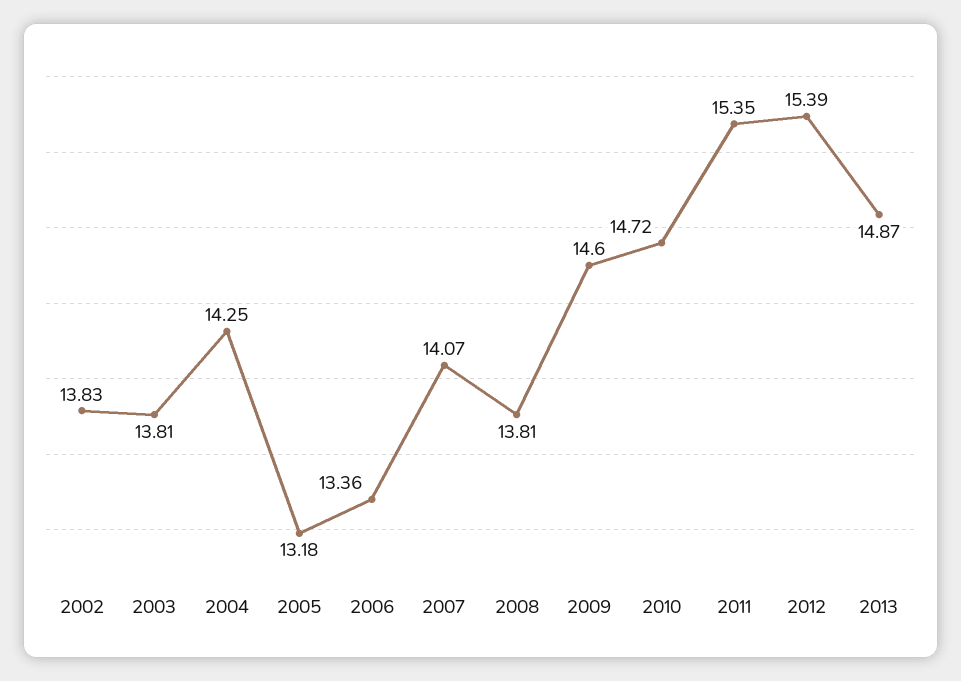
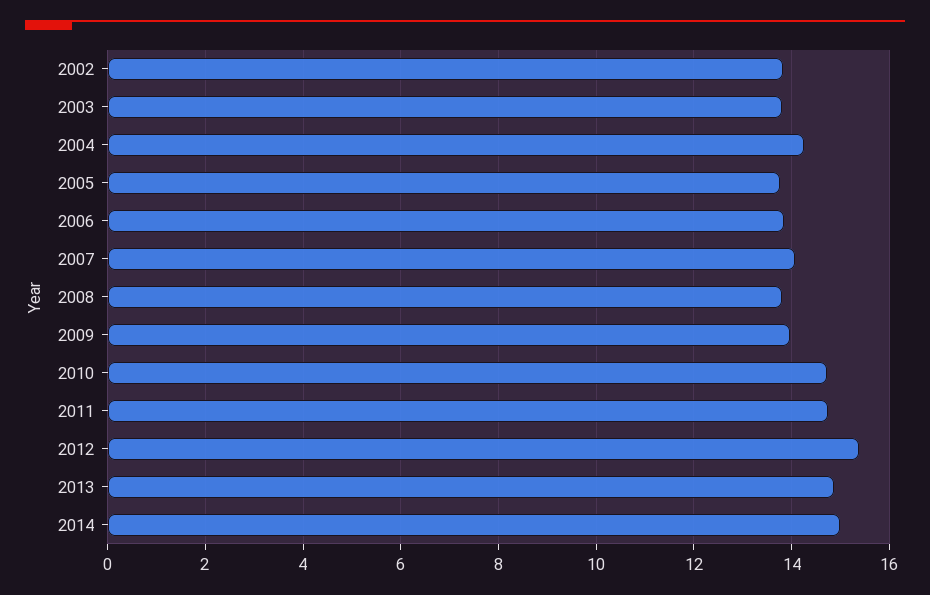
2005: 13.18 -> 13.8
2006: 13.36 -> 13.8
2009: 14.6 -> 14
2011: 15.35 -> 14.8
2014: none -> 15

